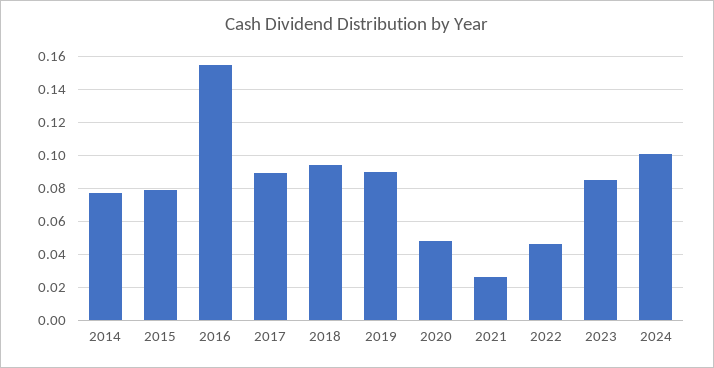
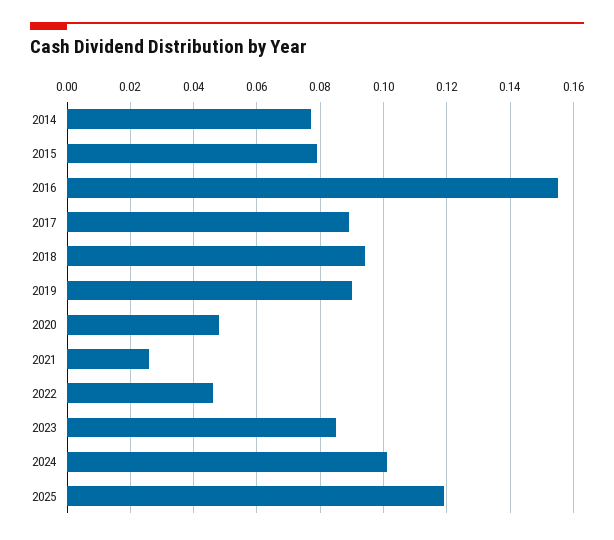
2025: none -> 0.12

